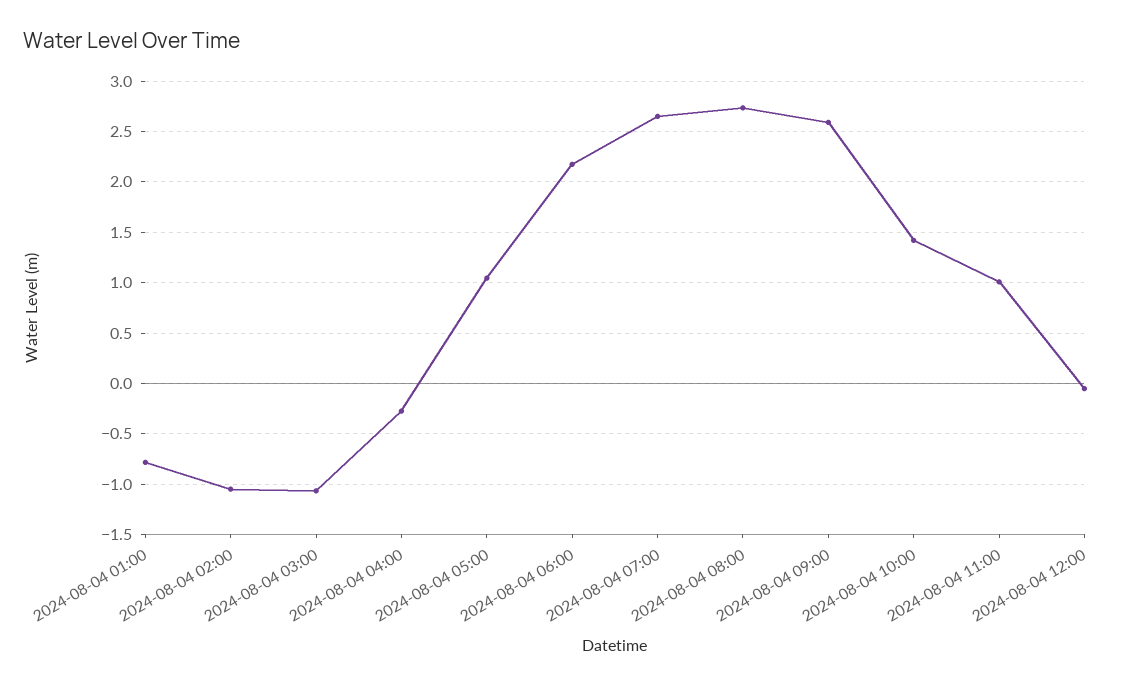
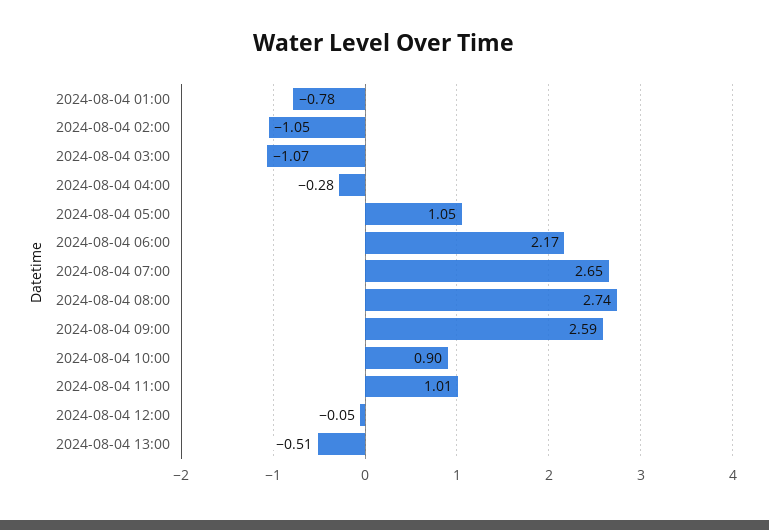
2024-08-04 10:00: 1.4 -> 0.9
2024-08-04 13:00: none -> -0.51

